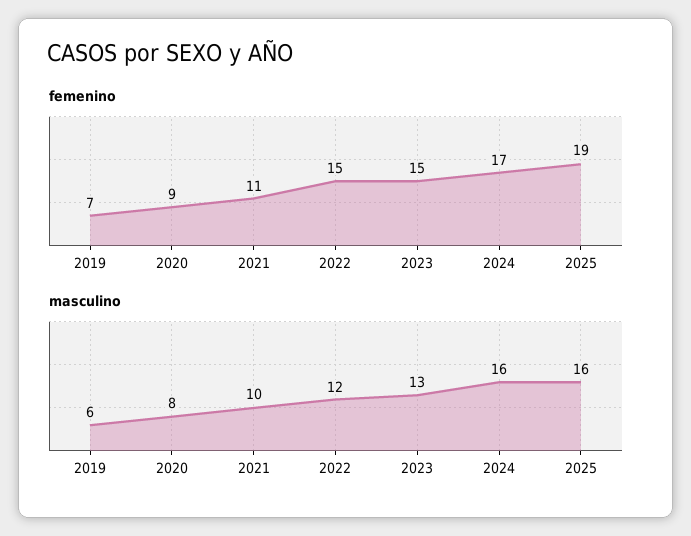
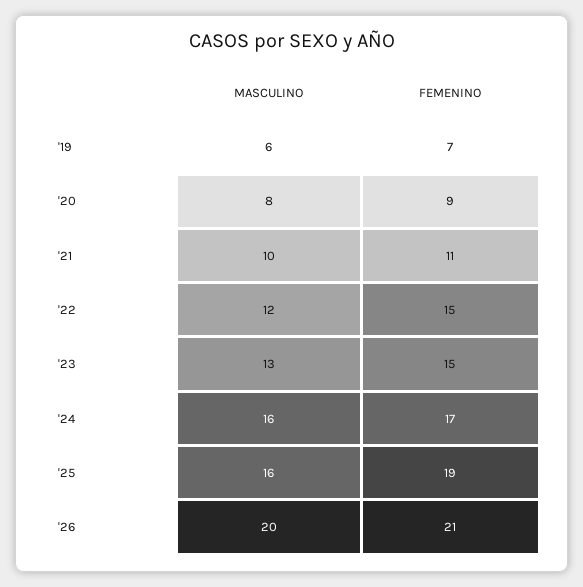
masculino, '26: none -> 20
femenino, '26: none -> 21

